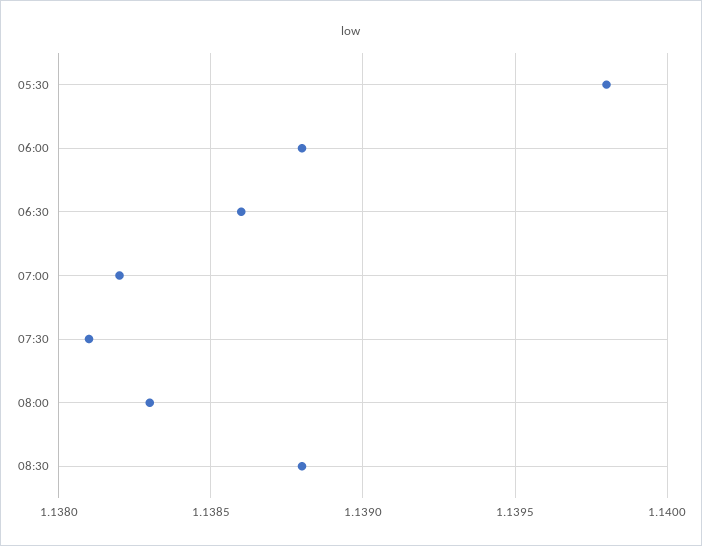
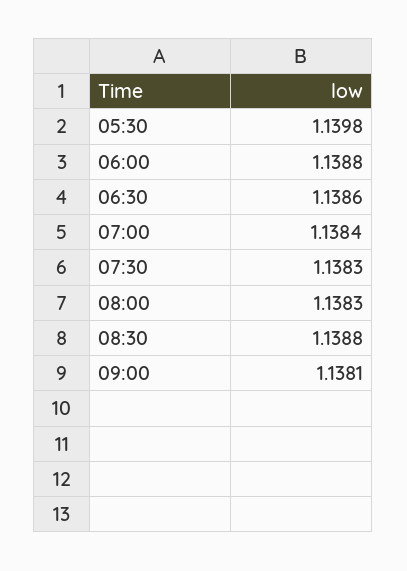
07:00: 1.1382 -> 1.1384
07:30: 1.1381 -> 1.1383
09:00: none -> 1.1381

